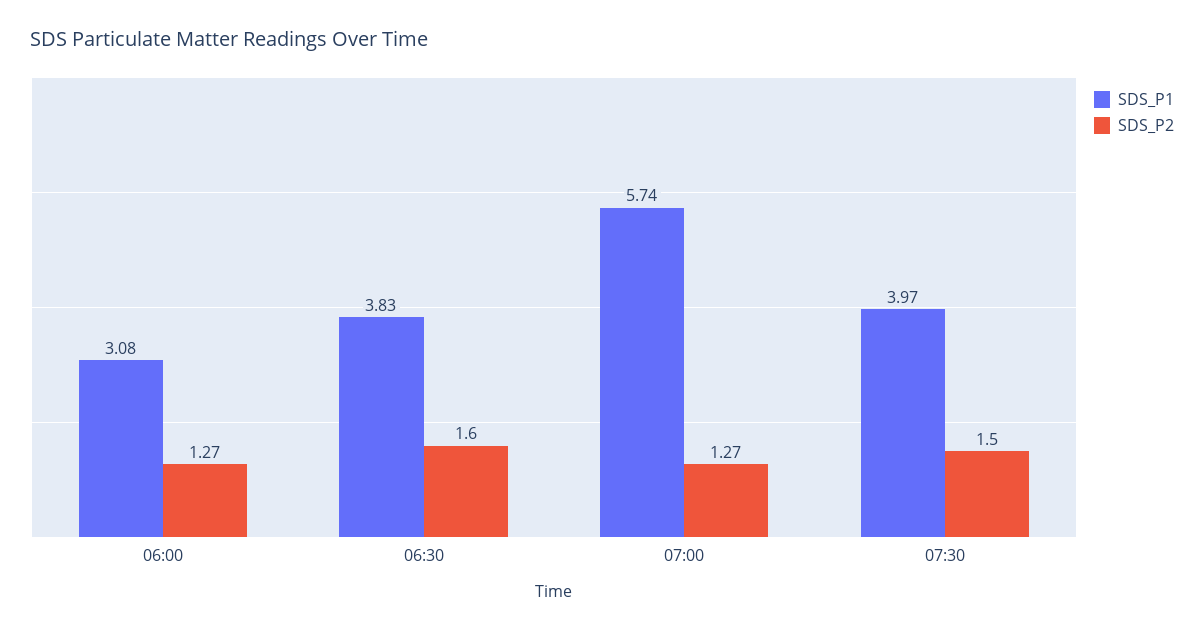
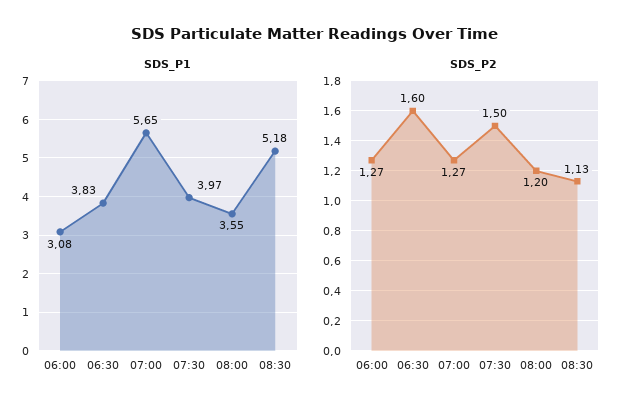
SDS_P1, 07:00: 5.74 -> 5.65
SDS_P1, 08:00: none -> 3.55
SDS_P1, 08:30: none -> 5.18
SDS_P2, 08:00: none -> 1.2
SDS_P2, 08:30: none -> 1.13

